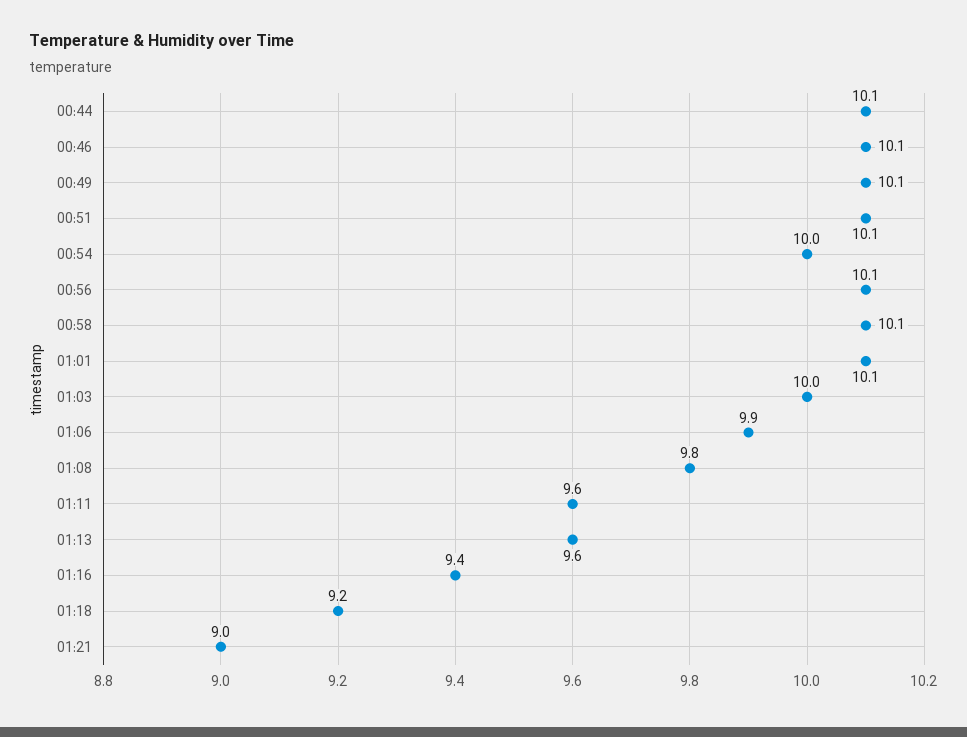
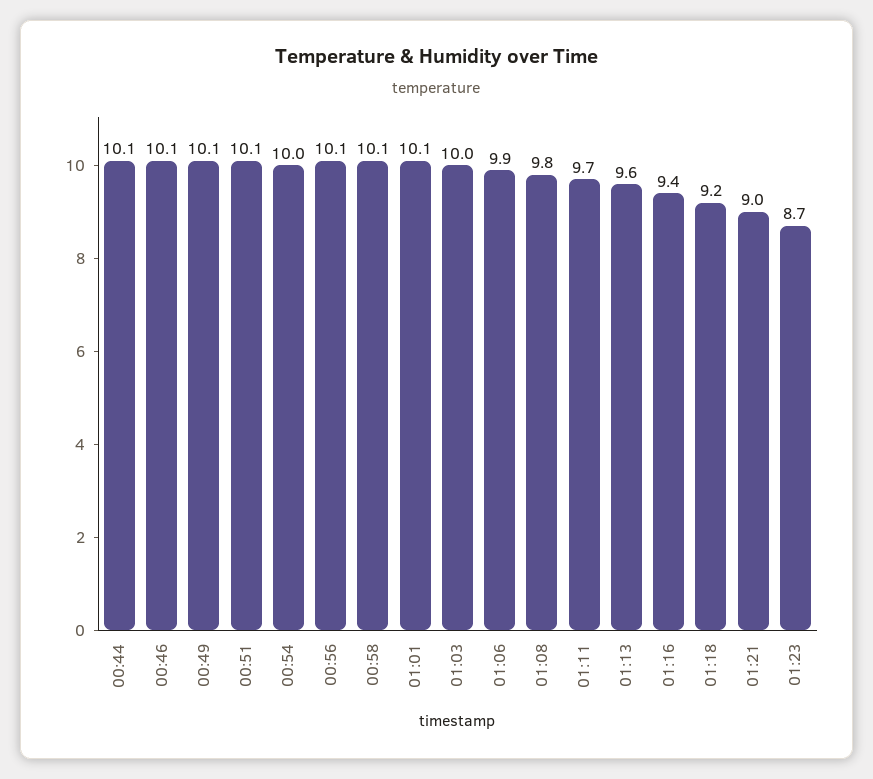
01:11: 9.6 -> 9.7
01:23: none -> 8.7

